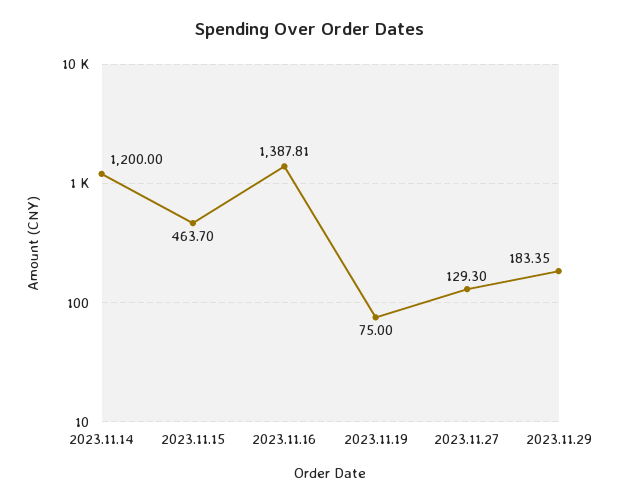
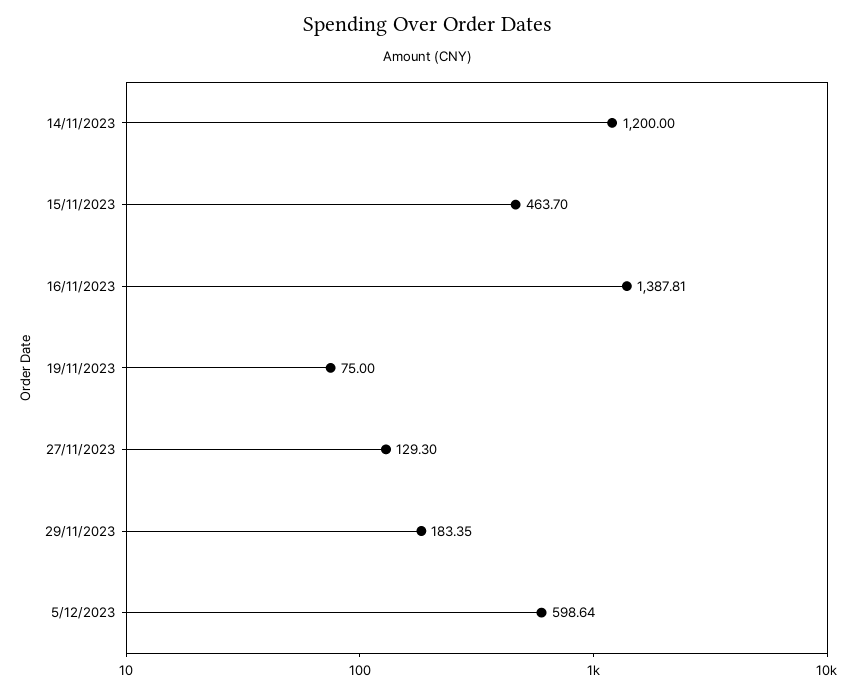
5/12/2023: none -> 598.64

